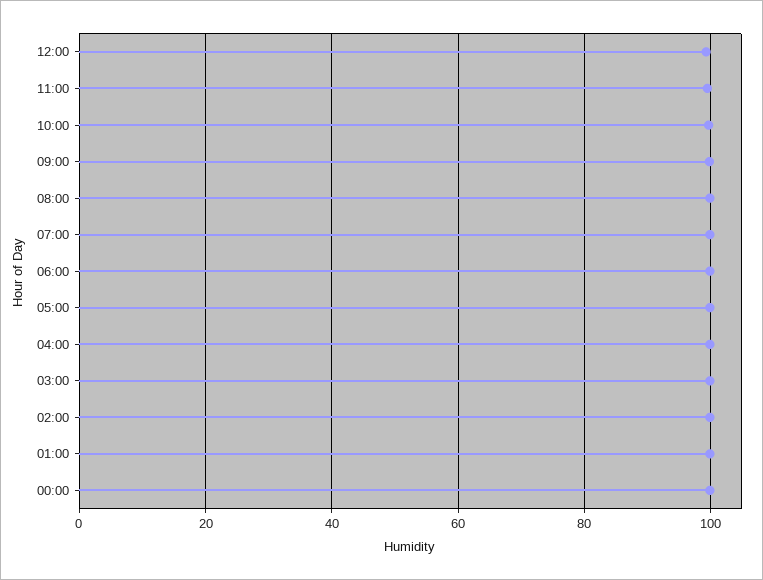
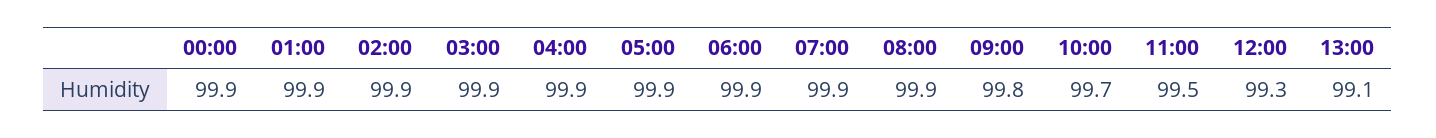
13:00: none -> 99.1

